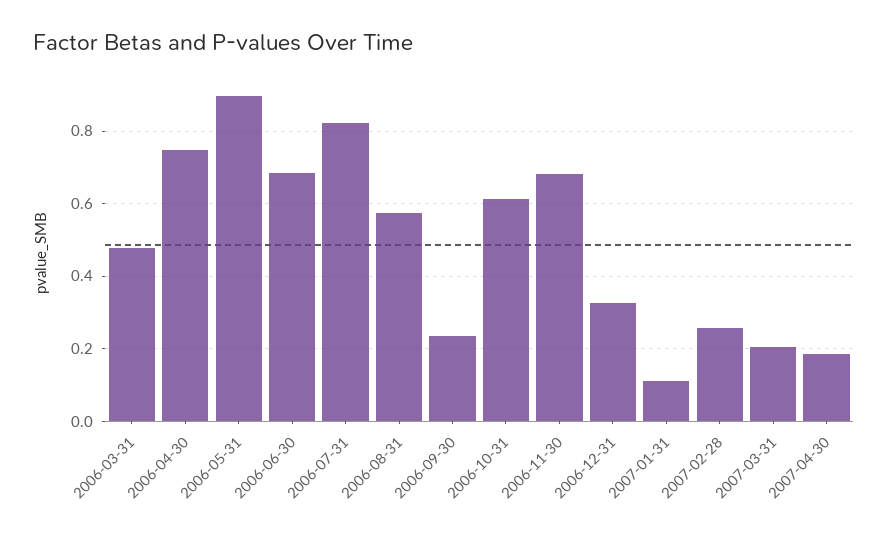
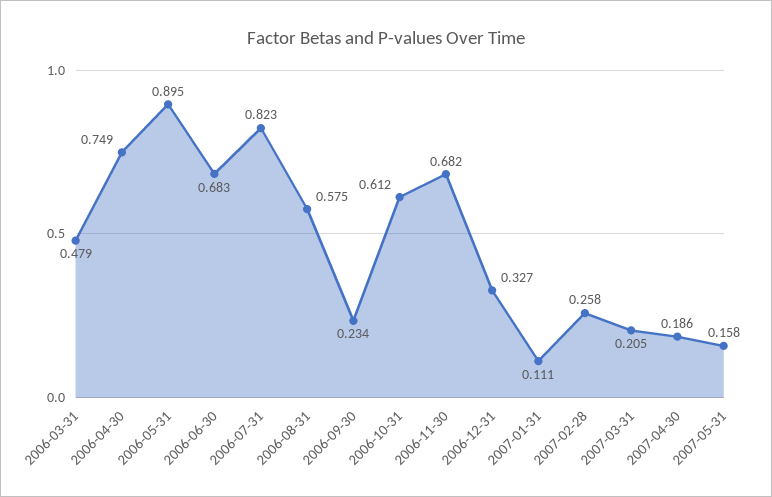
2007-05-31: none -> 0.158

